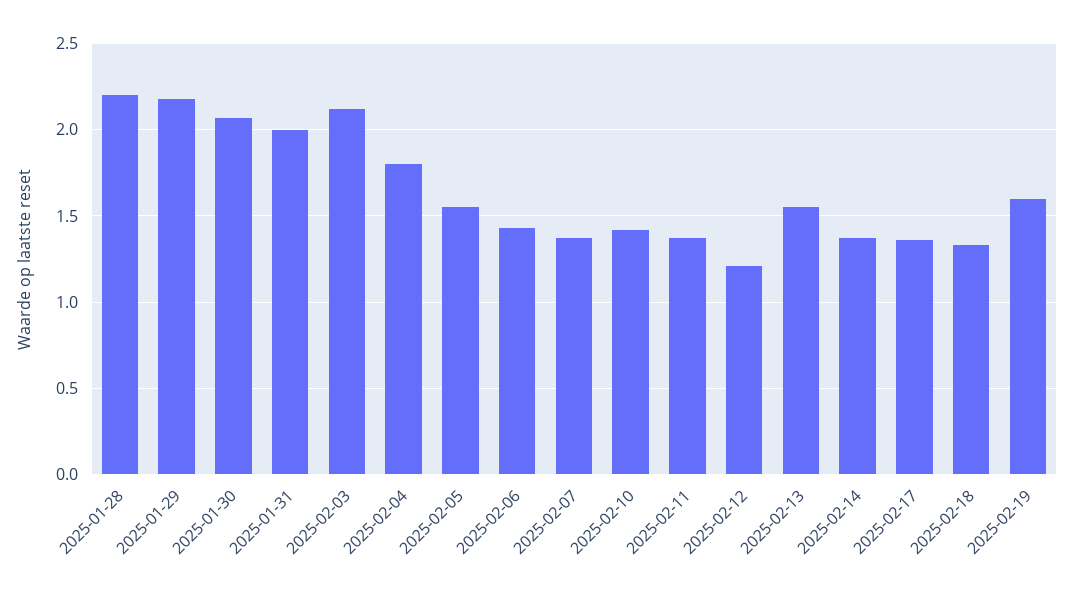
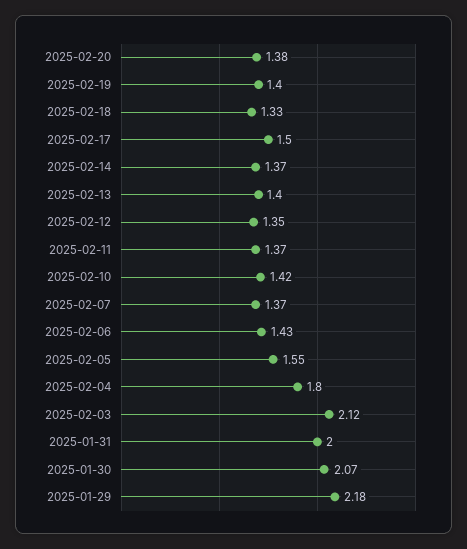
2025-01-28: 2.2 -> none
2025-02-12: 1.2 -> 1.35
2025-02-13: 1.55 -> 1.4
2025-02-17: 1.35 -> 1.5
2025-02-19: 1.6 -> 1.4
2025-02-20: none -> 1.38

